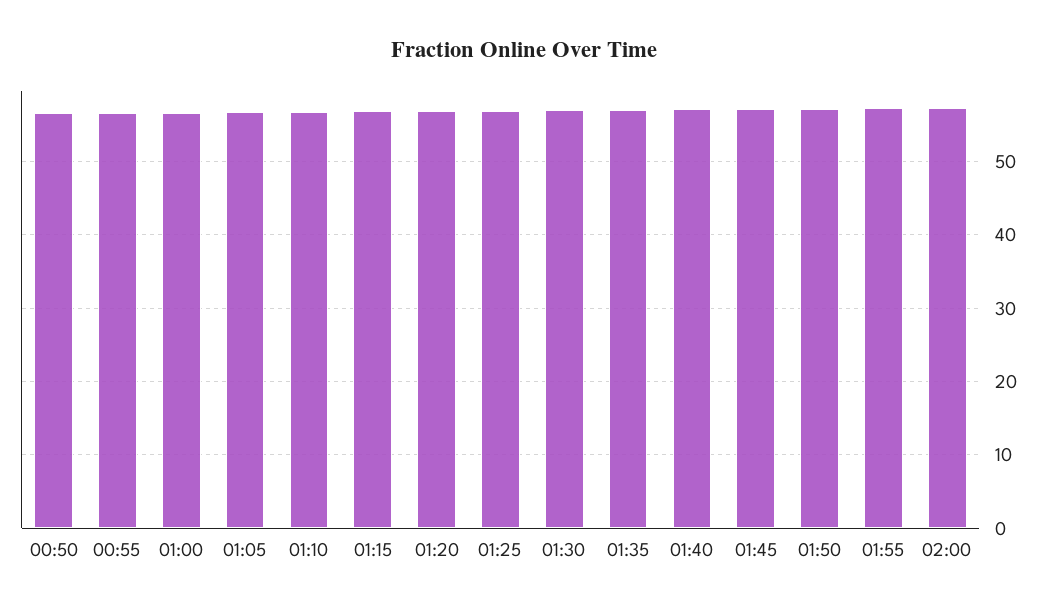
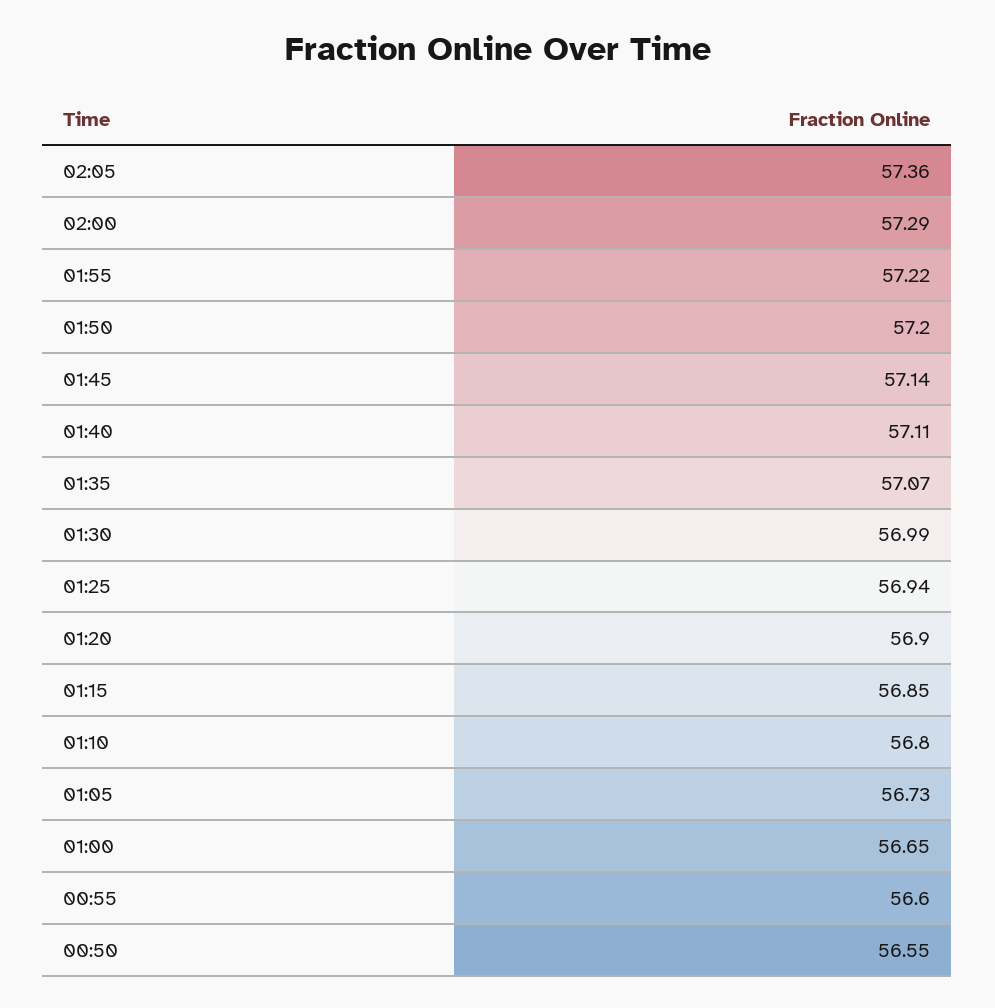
02:05: none -> 57.36

